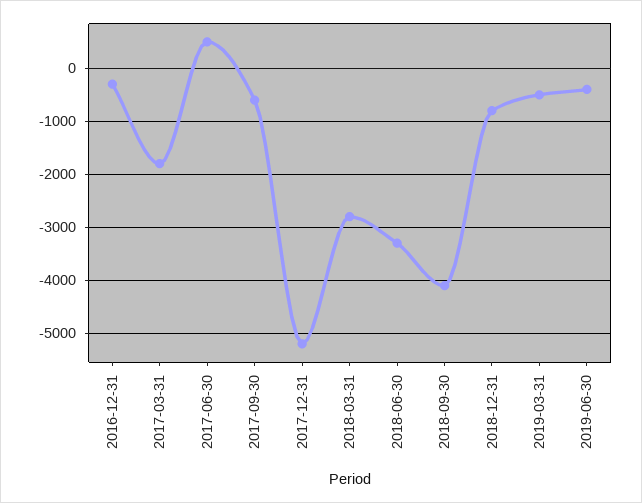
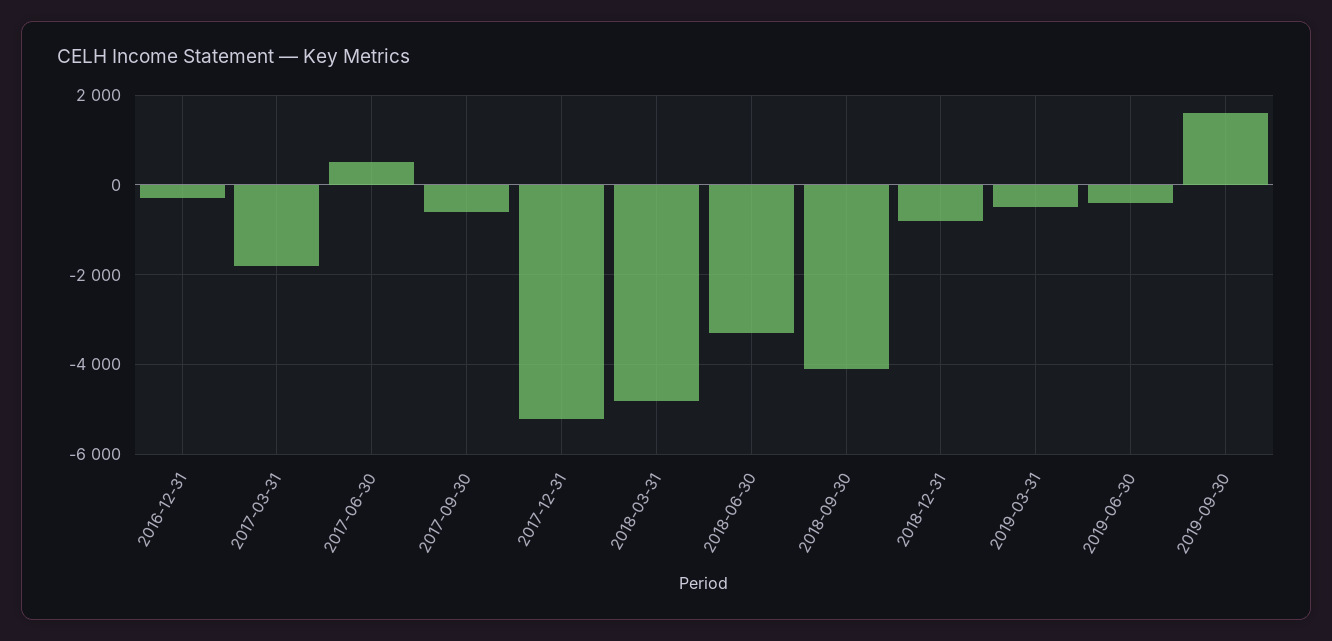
2018-03-31: -2800 -> -4800
2019-09-30: none -> 1600

